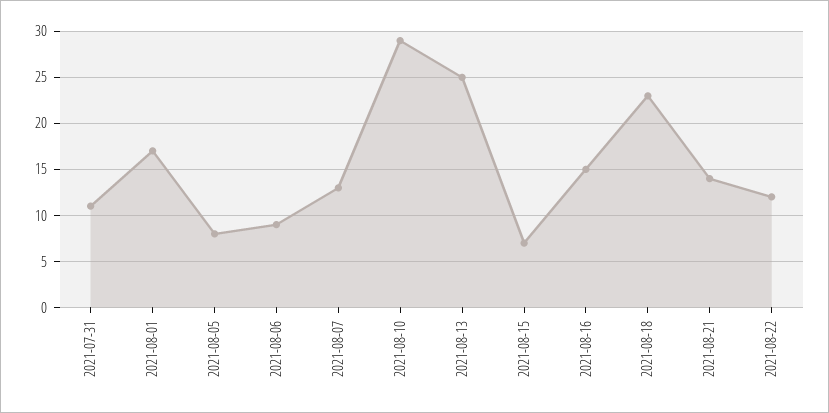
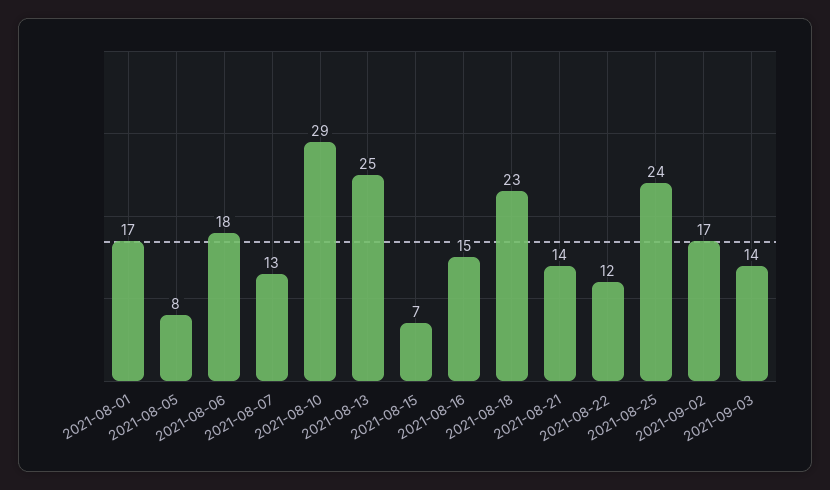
2021-07-31: 11 -> none
2021-08-06: 9 -> 18
2021-08-25: none -> 24
2021-09-02: none -> 17
2021-09-03: none -> 14

